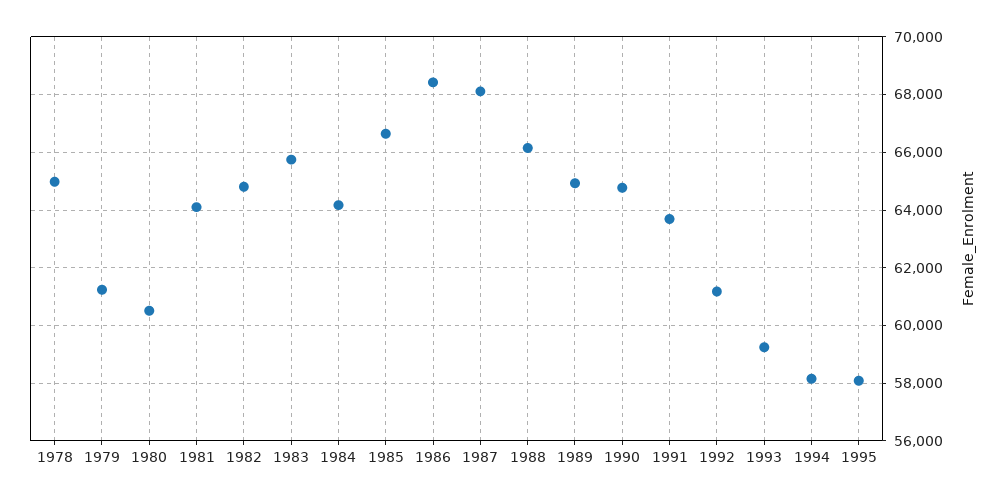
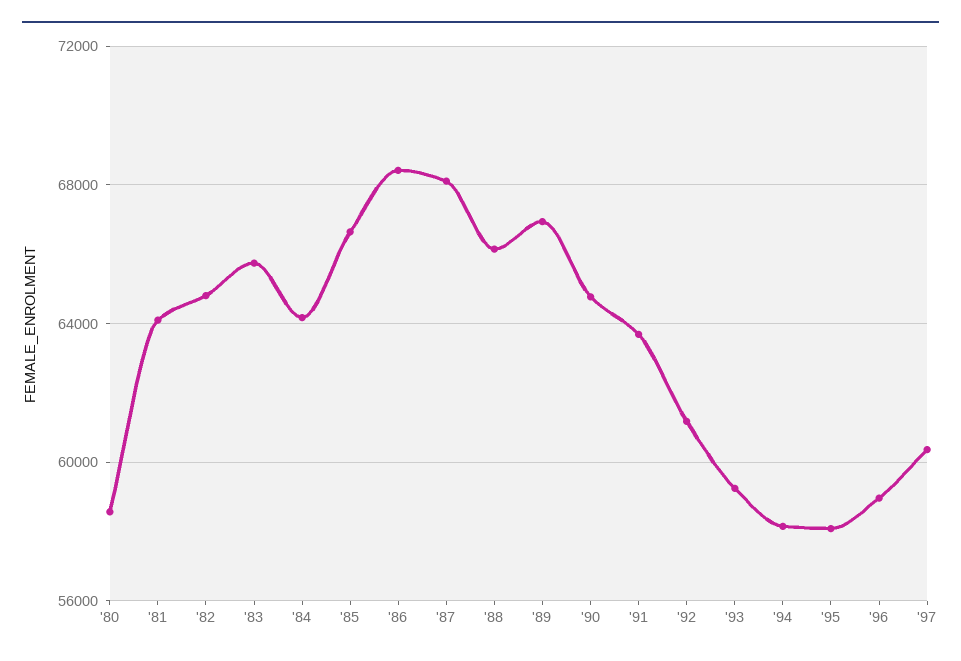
1978: 65000 -> none
1979: 61250 -> none
1980: 60500 -> 58500
1989: 65000 -> 67000
'96: none -> 59000
'97: none -> 60500

